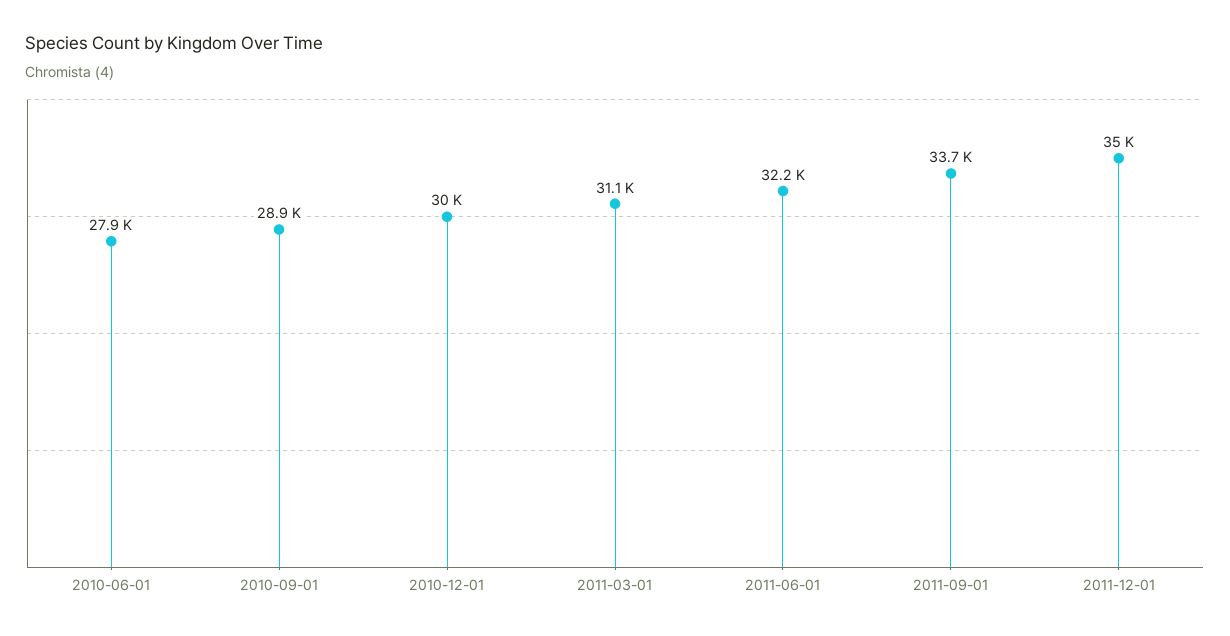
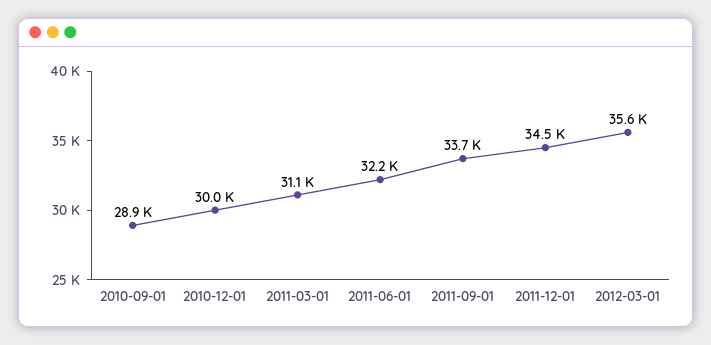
2010-06-01: 27900 -> none
2011-12-01: 35000 -> 34500
2012-03-01: none -> 35600

